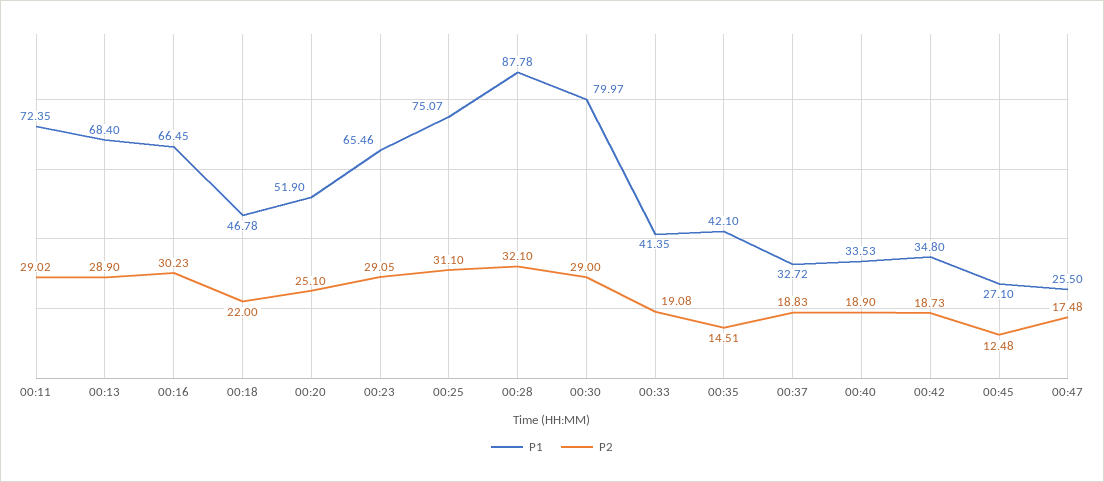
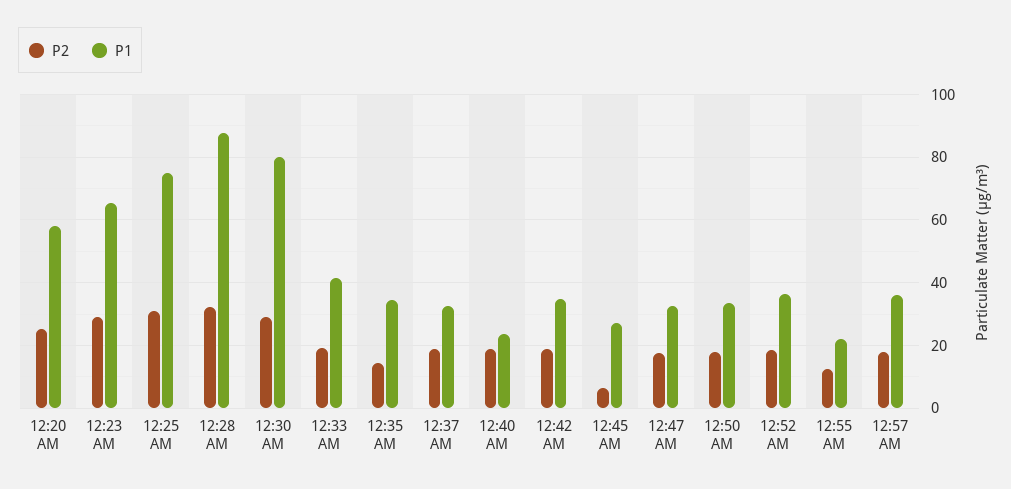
P1, 00:11: 72.35 -> none
P2, 00:11: 29.02 -> none
P1, 00:13: 68.4 -> none
P2, 00:13: 28.9 -> none
P1, 00:16: 66.45 -> none
P2, 00:16: 30.23 -> none
P1, 00:18: 46.78 -> none
P2, 00:18: 22 -> none
P1, 00:20: 51.9 -> 58
P1, 00:35: 42.1 -> 34
P1, 00:40: 33.53 -> 24
P2, 00:45: 12.48 -> 6
P1, 00:47: 25.5 -> 32
P2, 12:50 AM: none -> 18
P1, 12:50 AM: none -> 34
P2, 12:52 AM: none -> 18
P1, 12:52 AM: none -> 36
P2, 12:55 AM: none -> 12
P1, 12:55 AM: none -> 22
P2, 12:57 AM: none -> 18
P1, 12:57 AM: none -> 36

